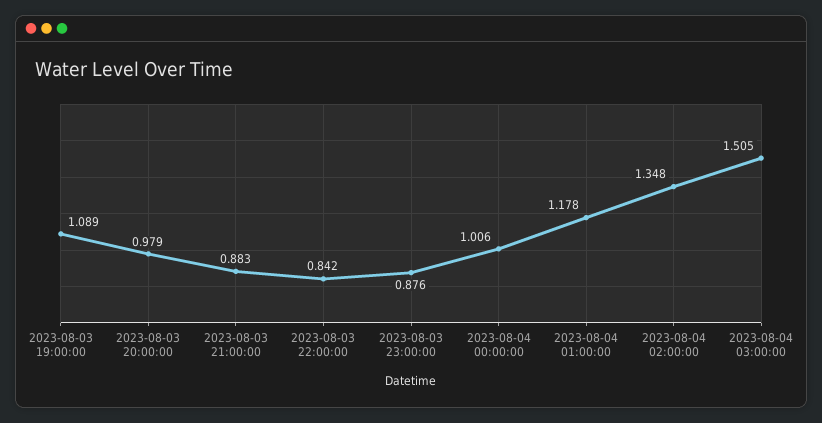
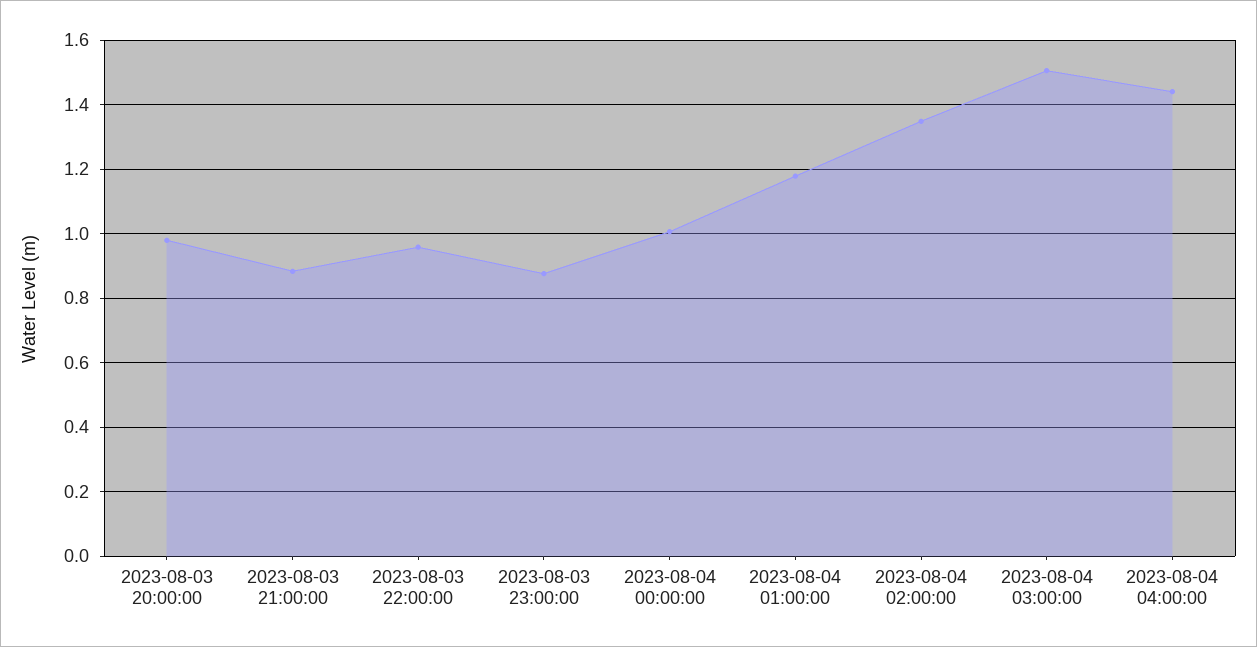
2023-08-03 19:00:00: 1.089 -> none
2023-08-03 22:00:00: 0.842 -> 0.96
2023-08-04 04:00:00: none -> 1.44

